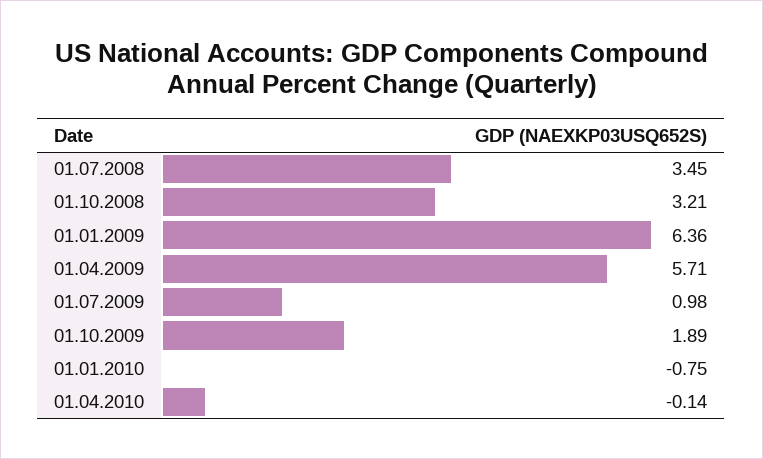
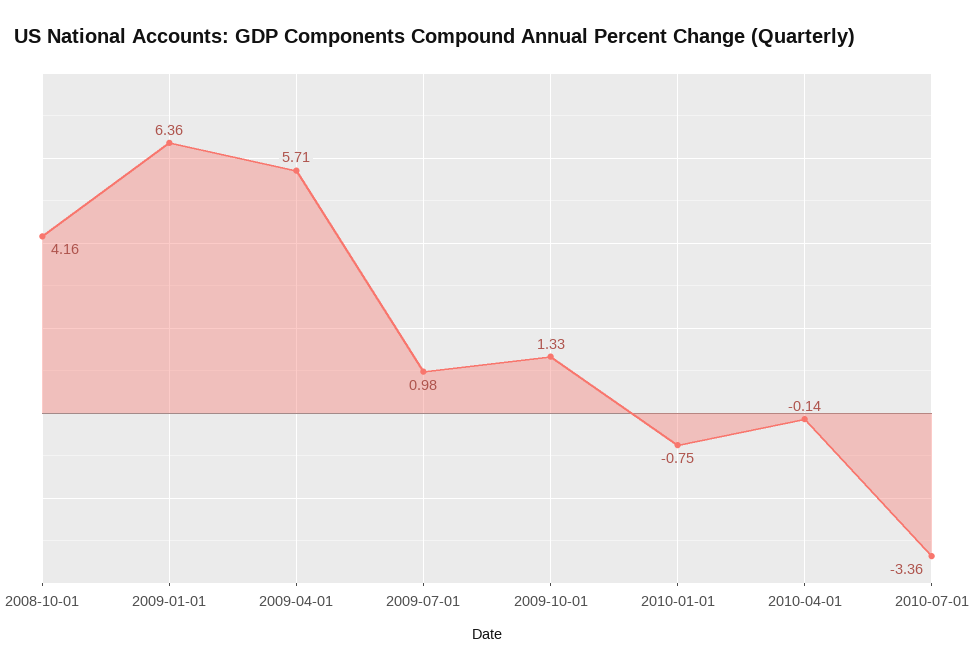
01.07.2008: 3.45 -> none
01.10.2008: 3.21 -> 4.16
01.10.2009: 1.89 -> 1.33
2010-07-01: none -> -3.36

